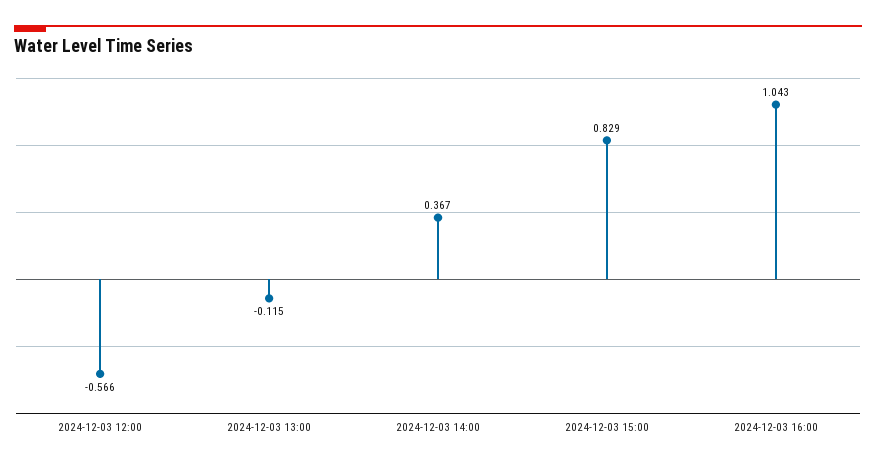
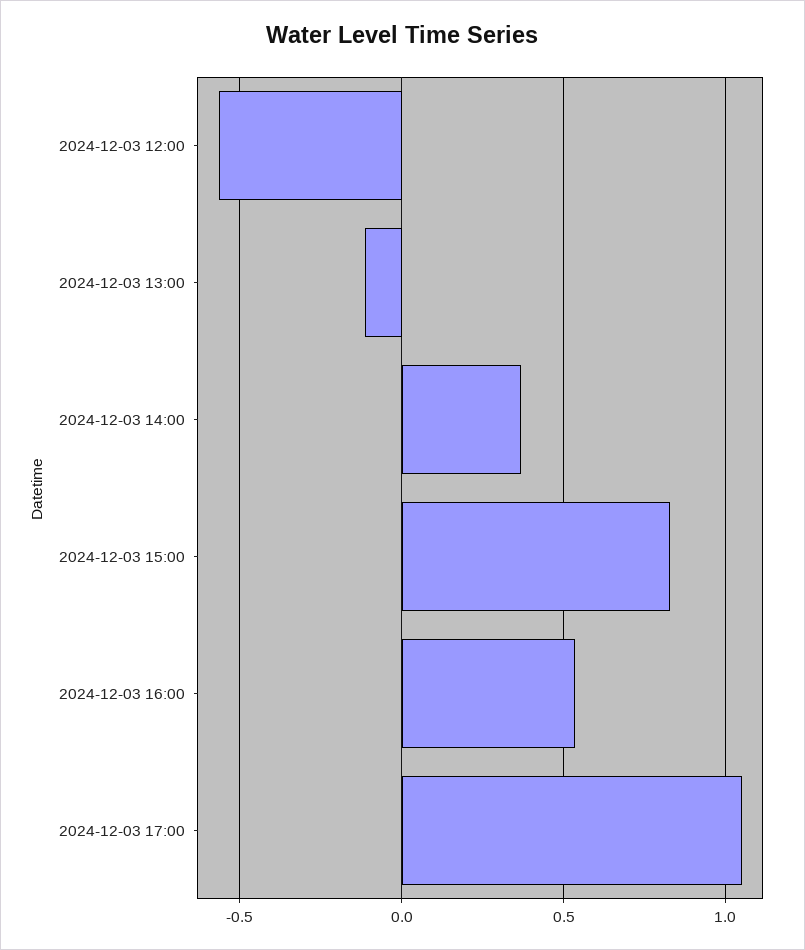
2024-12-03 16:00: 1.043 -> 0.55
2024-12-03 17:00: none -> 1.05

